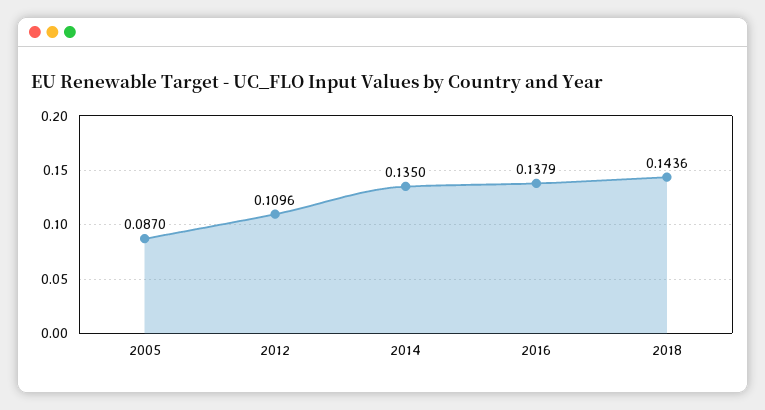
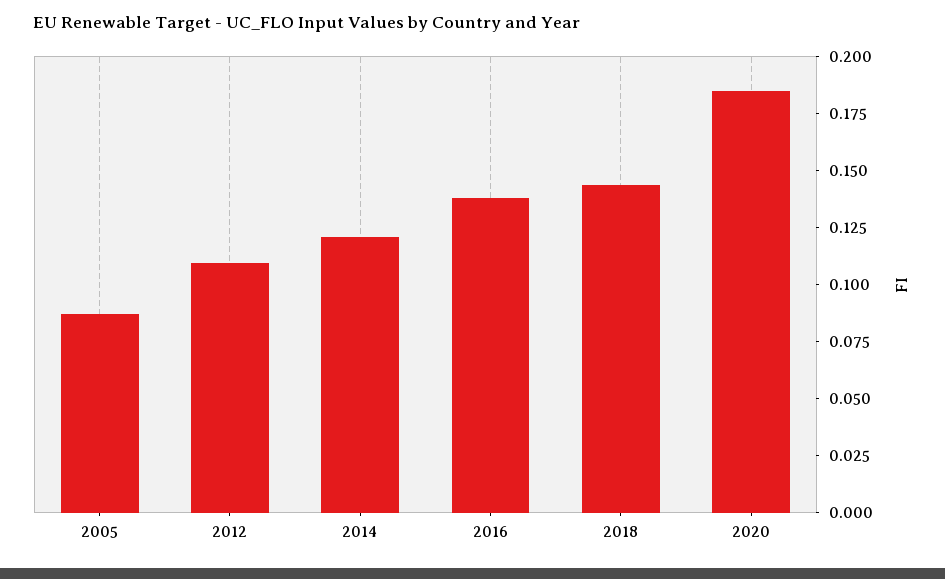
2014: 0.135 -> 0.12
2020: none -> 0.185

